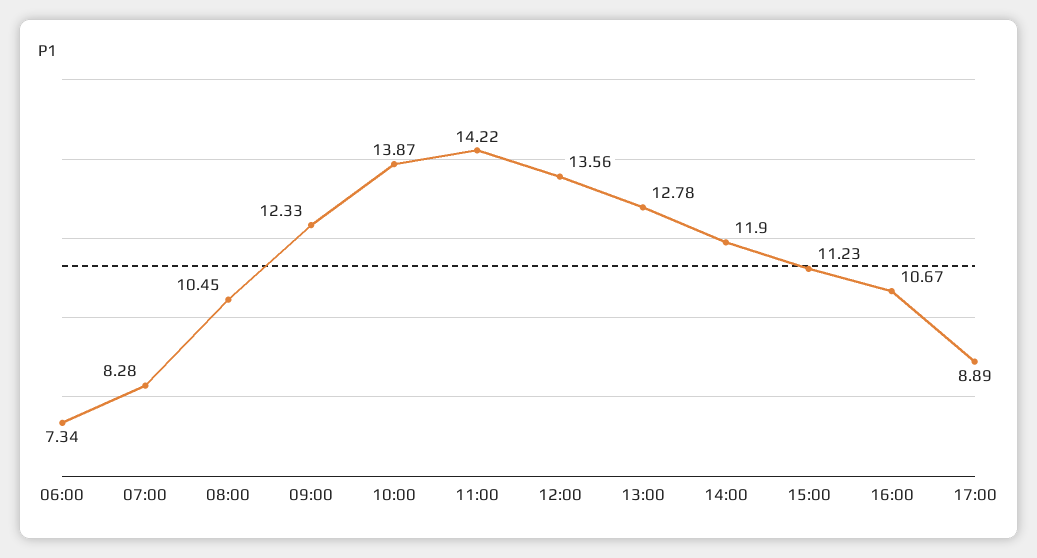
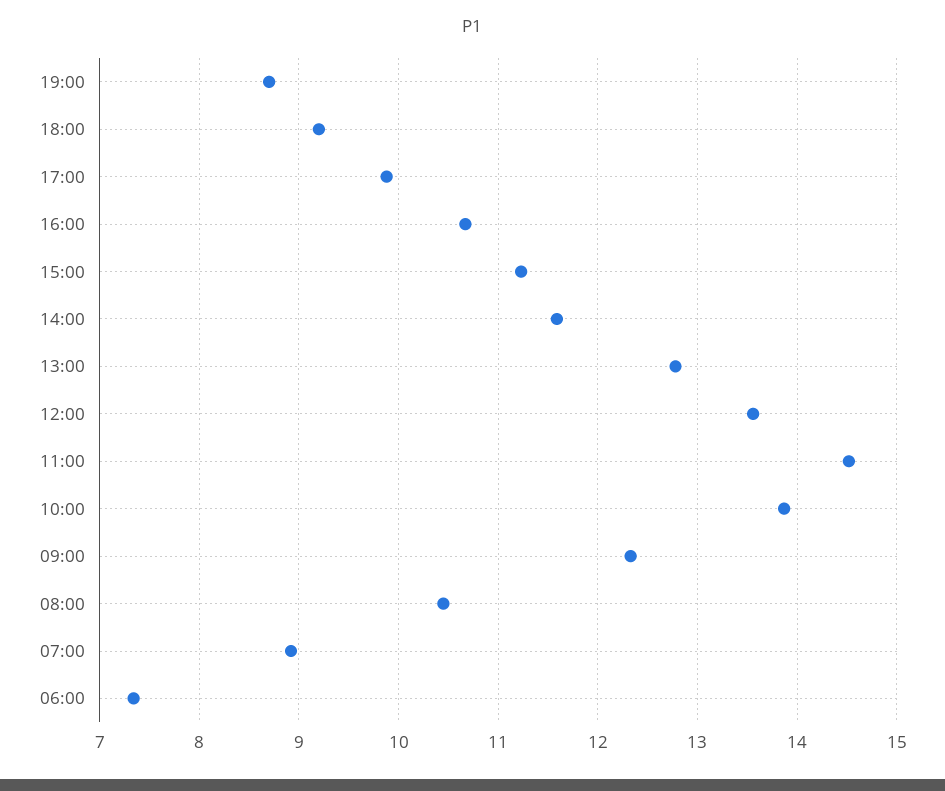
07:00: 8.28 -> 8.9
11:00: 14.22 -> 14.5
14:00: 11.9 -> 11.6
17:00: 8.89 -> 9.9
19:00: none -> 8.7
18:00: none -> 9.2

